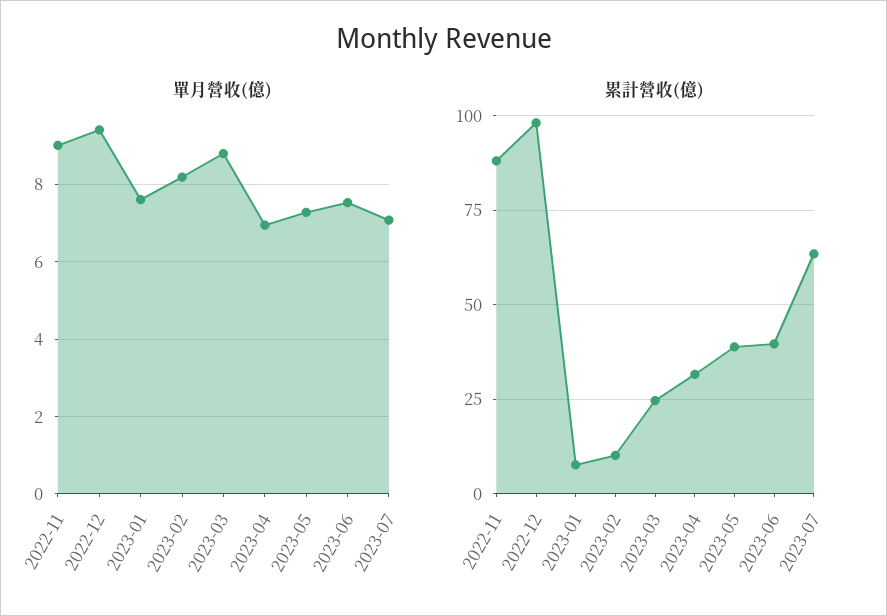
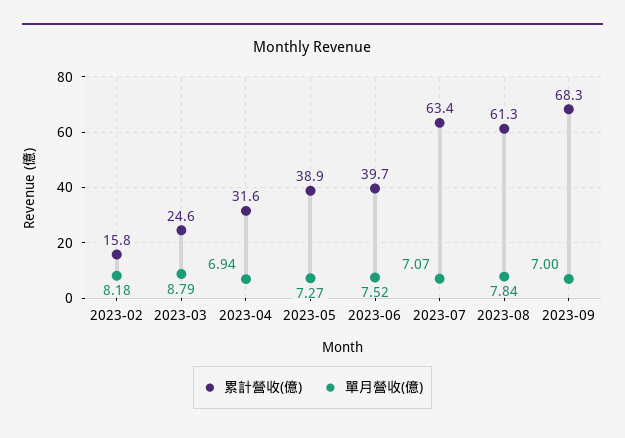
單月營收(億), 2022-11: 9 -> none
單月營收(億), 2022-12: 9.4 -> none
單月營收(億), 2023-01: 7.6 -> none
累計營收(億), 2022-11: 87.5 -> none
累計營收(億), 2022-12: 97.5 -> none
累計營收(億), 2023-01: 7.5 -> none
累計營收(億), 2023-02: 10 -> 15.8
累計營收(億), 2023-08: none -> 61.3
單月營收(億), 2023-08: none -> 7.84
累計營收(億), 2023-09: none -> 68.3
單月營收(億), 2023-09: none -> 7

